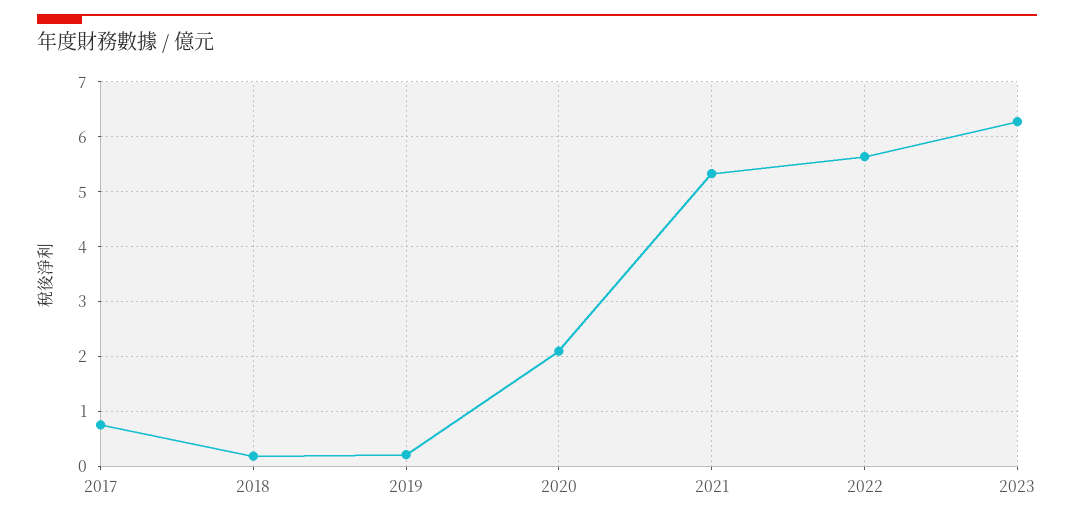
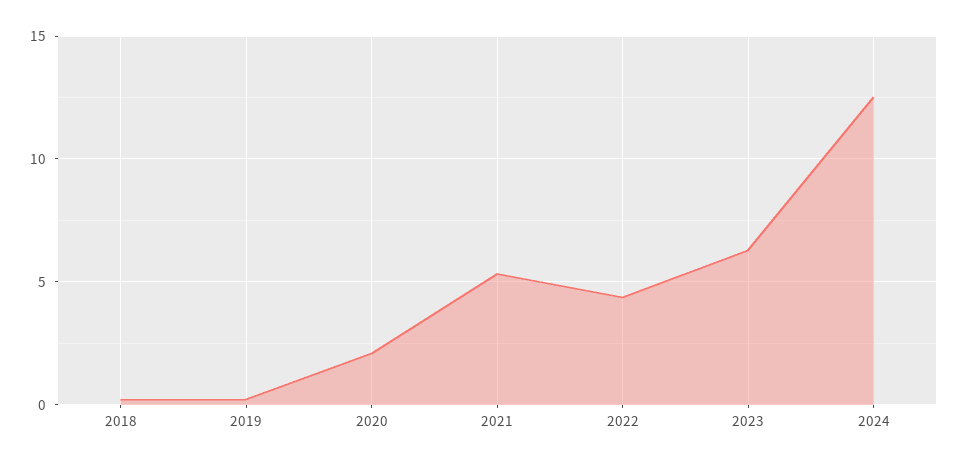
2017: 0.8 -> none
2022: 5.6 -> 4.5
2024: none -> 12.5

